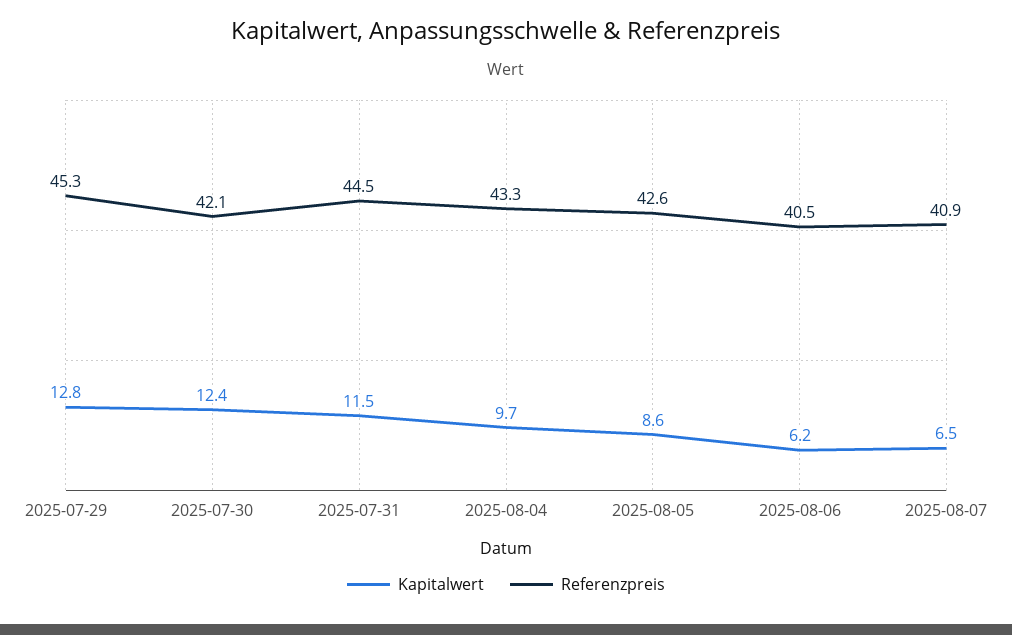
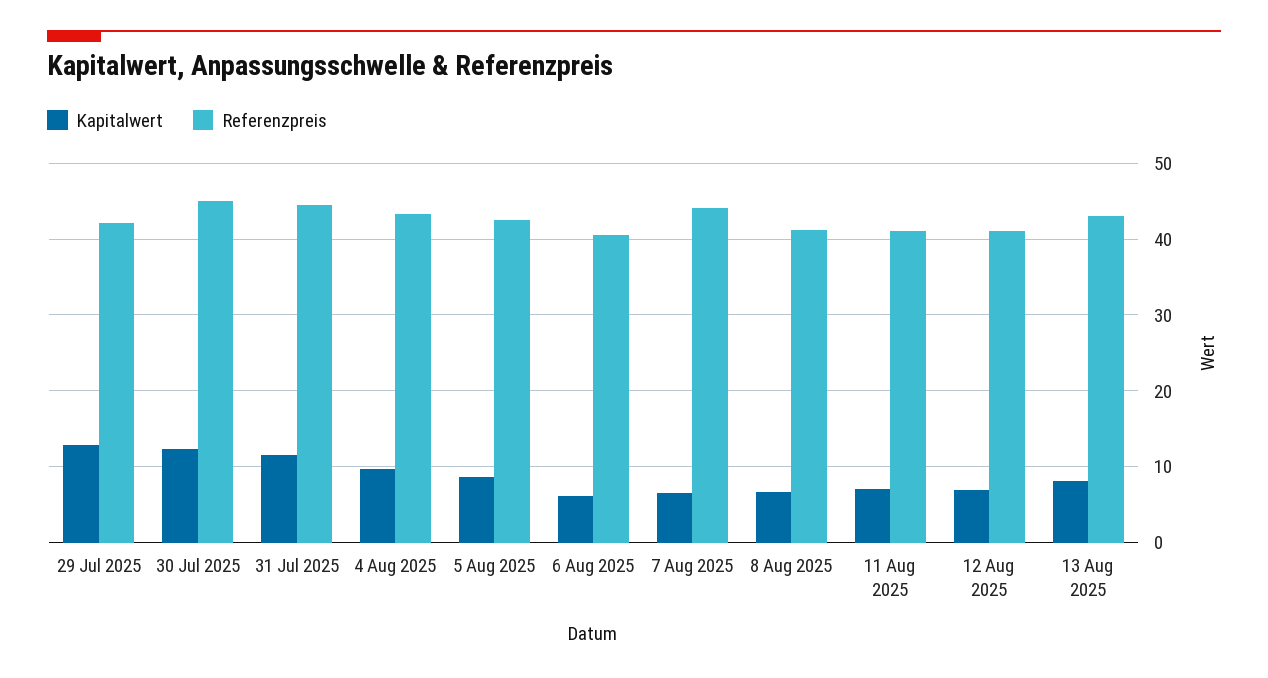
Referenzpreis, 2025-07-29: 45.3 -> 42
Referenzpreis, 2025-07-30: 42.1 -> 45
Referenzpreis, 2025-08-07: 40.9 -> 44
Kapitalwert, 8 Aug 2025: none -> 7
Referenzpreis, 8 Aug 2025: none -> 41
Kapitalwert, 11 Aug 2025: none -> 7
Referenzpreis, 11 Aug 2025: none -> 41
Kapitalwert, 12 Aug 2025: none -> 7
Referenzpreis, 12 Aug 2025: none -> 41
Kapitalwert, 13 Aug 2025: none -> 8
Referenzpreis, 13 Aug 2025: none -> 43

